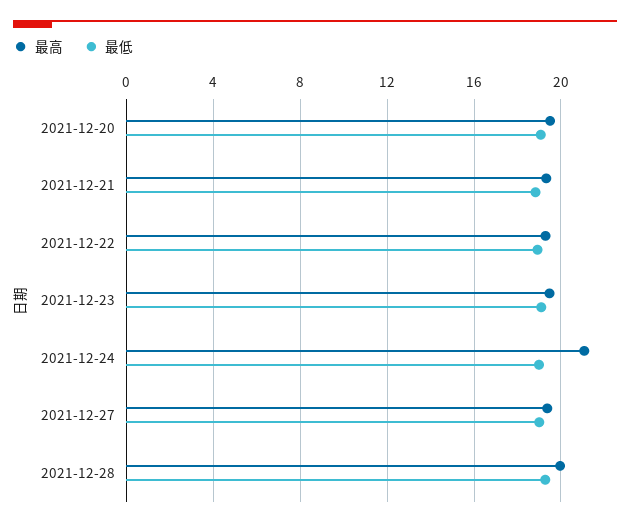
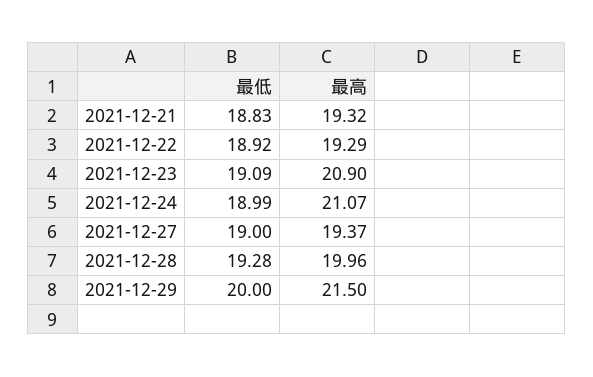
最高, 2021-12-20: 19.5 -> none
最低, 2021-12-20: 19 -> none
最高, 2021-12-23: 19.5 -> 20.9
最低, 2021-12-29: none -> 20
最高, 2021-12-29: none -> 21.5

